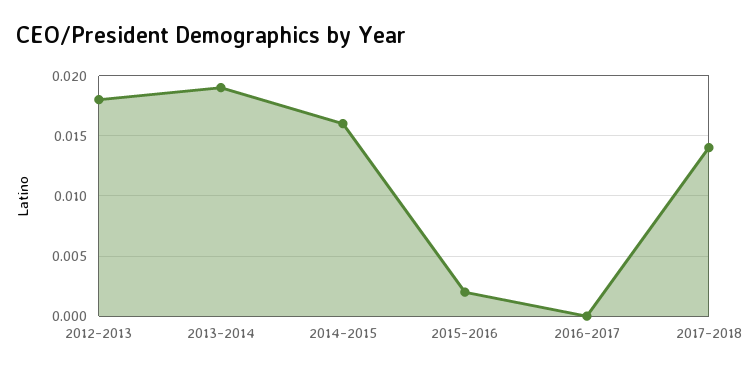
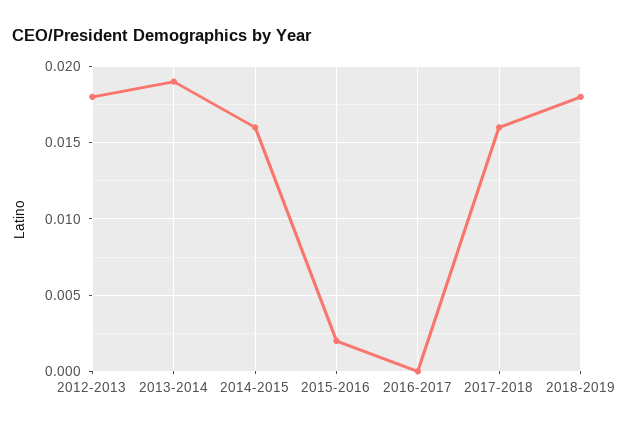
2017-2018: 0.014 -> 0.016
2018-2019: none -> 0.018

